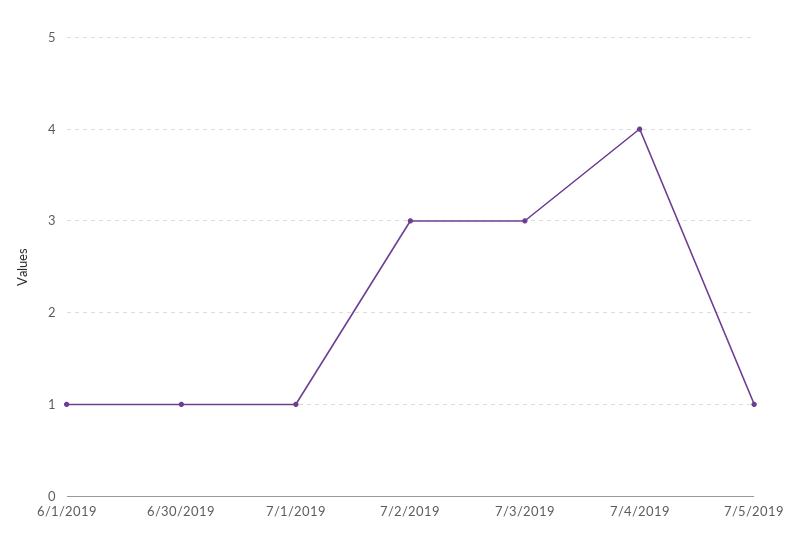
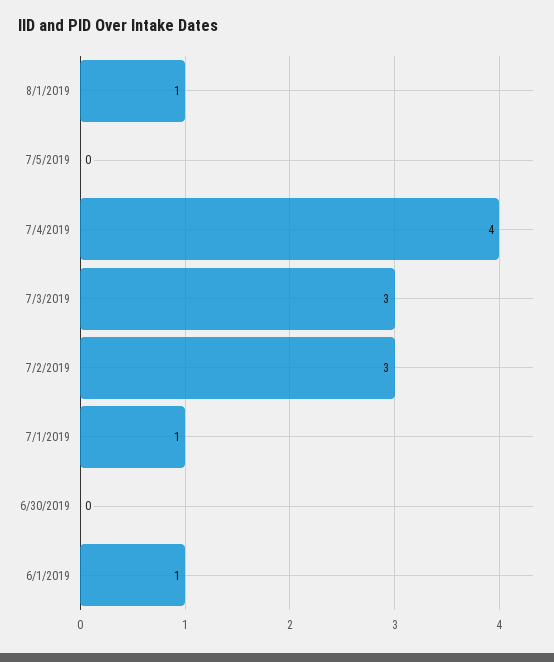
6/30/2019: 1 -> 0
7/5/2019: 1 -> 0
8/1/2019: none -> 1

